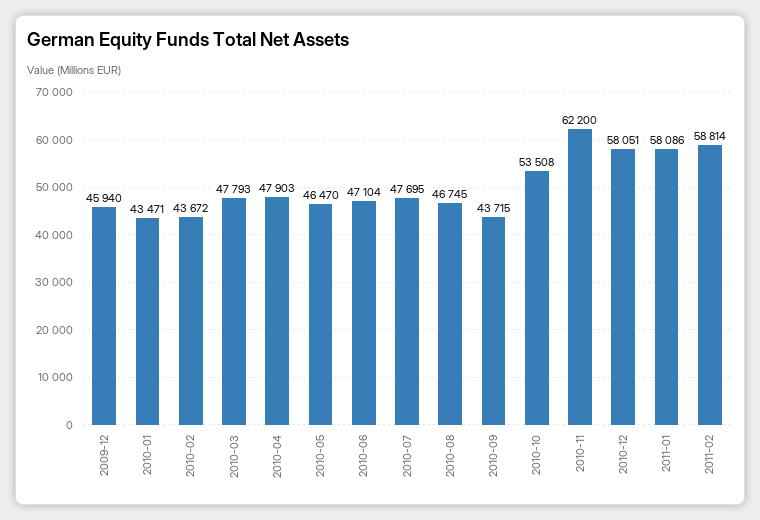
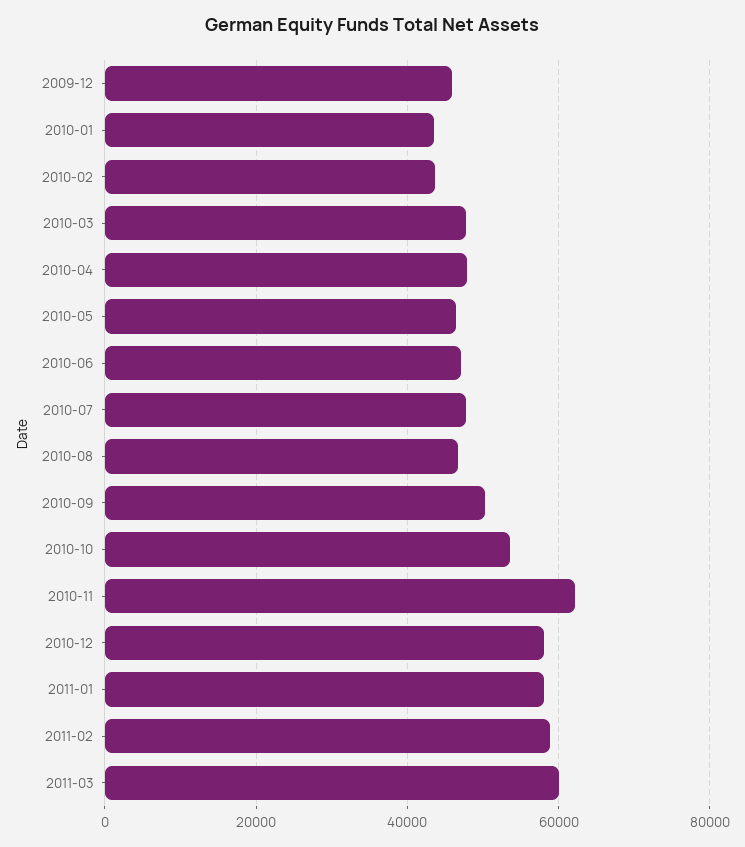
2010-09: 43715 -> 50000
2011-03: none -> 60000

